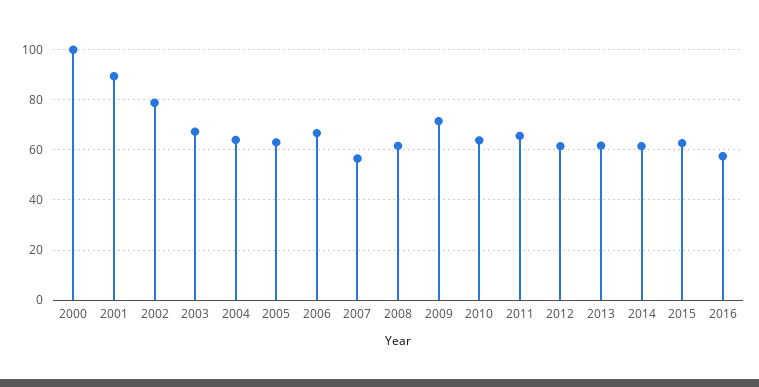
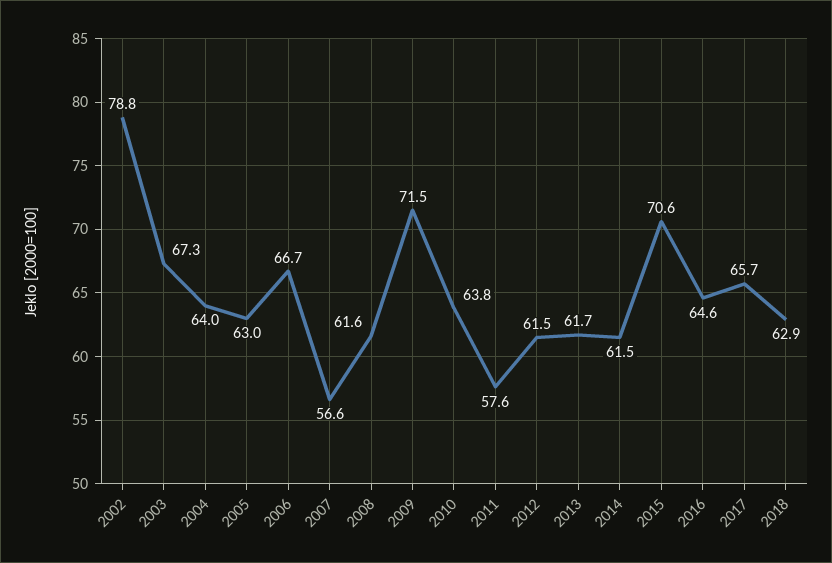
2000: 100 -> none
2001: 90 -> none
2011: 65 -> 57.6
2015: 62.5 -> 70.6
2016: 57.5 -> 64.6
2017: none -> 65.7
2018: none -> 62.9

